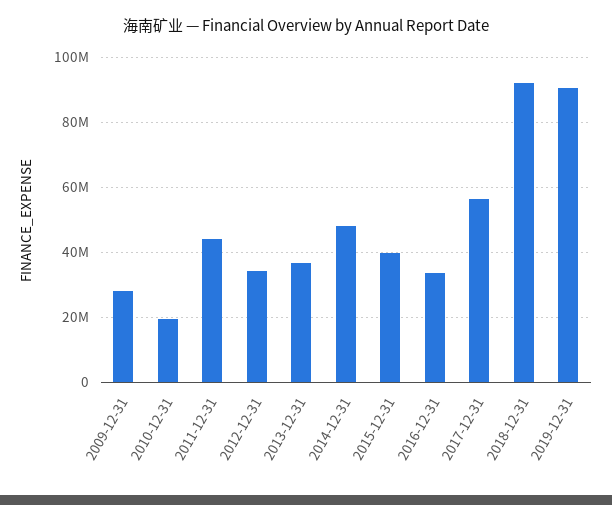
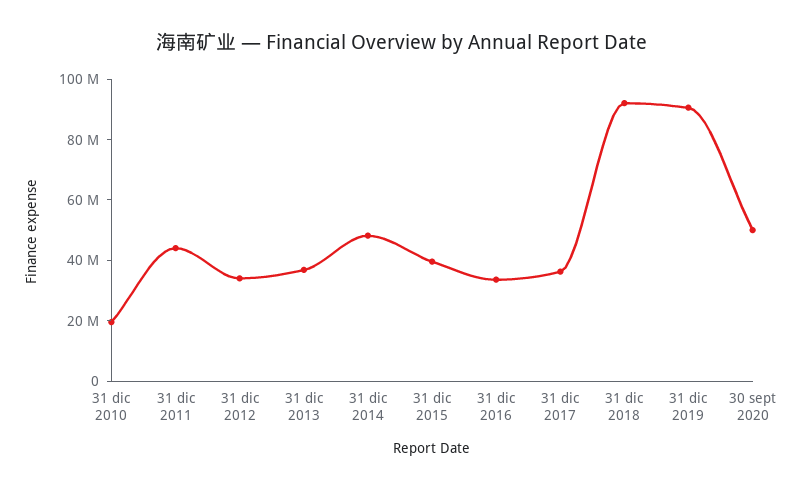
2009-12-31: 28000000 -> none
2017-12-31: 56000000 -> 35000000
30 sept 2020: none -> 50000000

